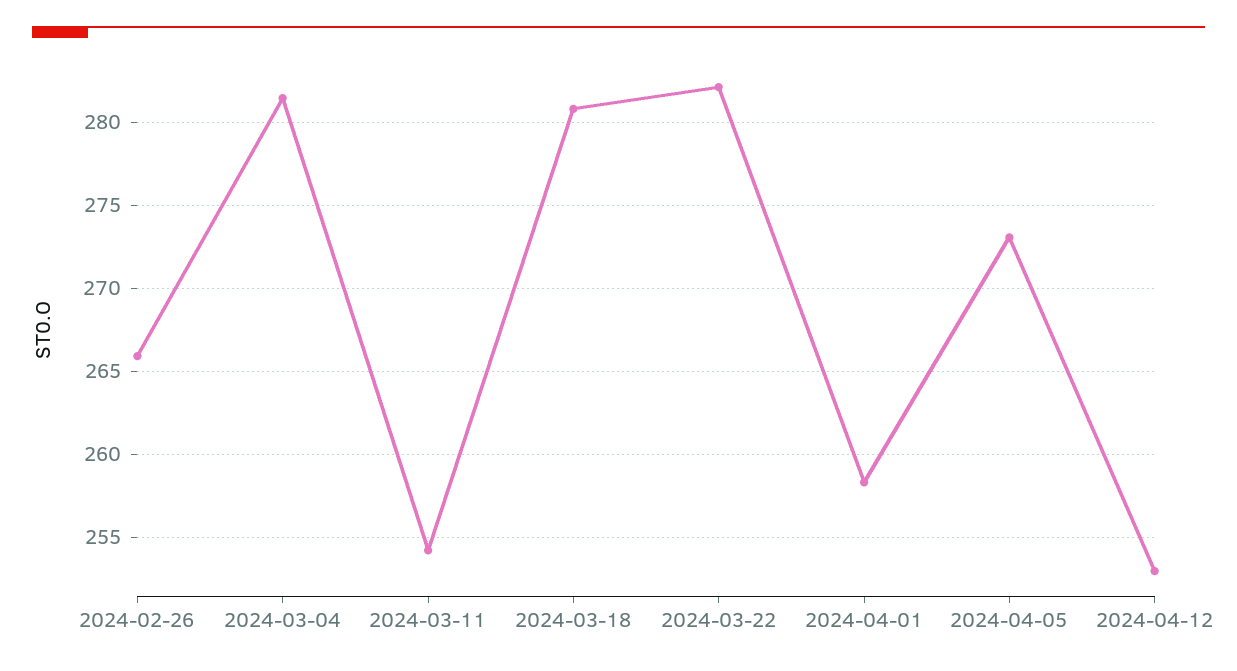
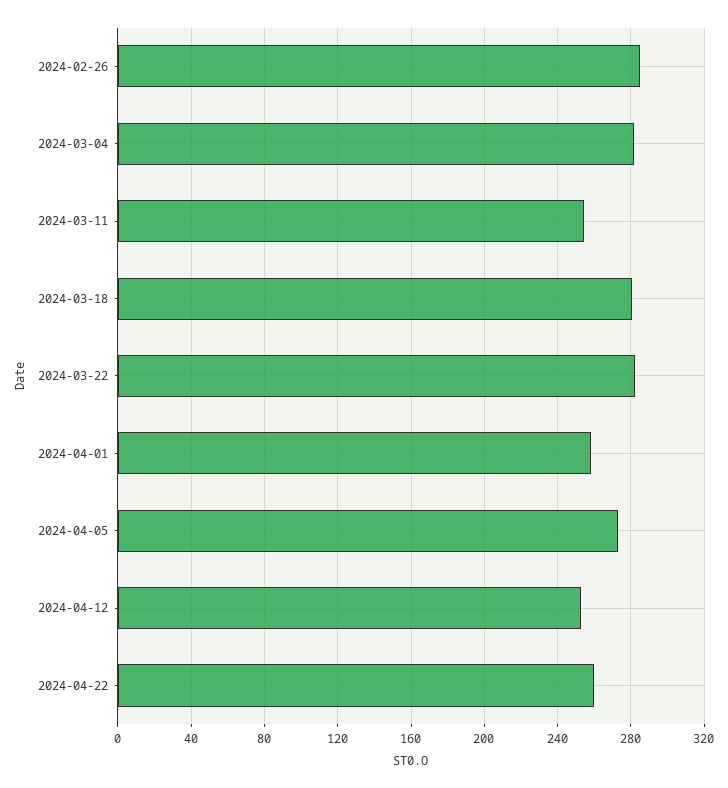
2024-02-26: 266 -> 285
2024-04-22: none -> 260

